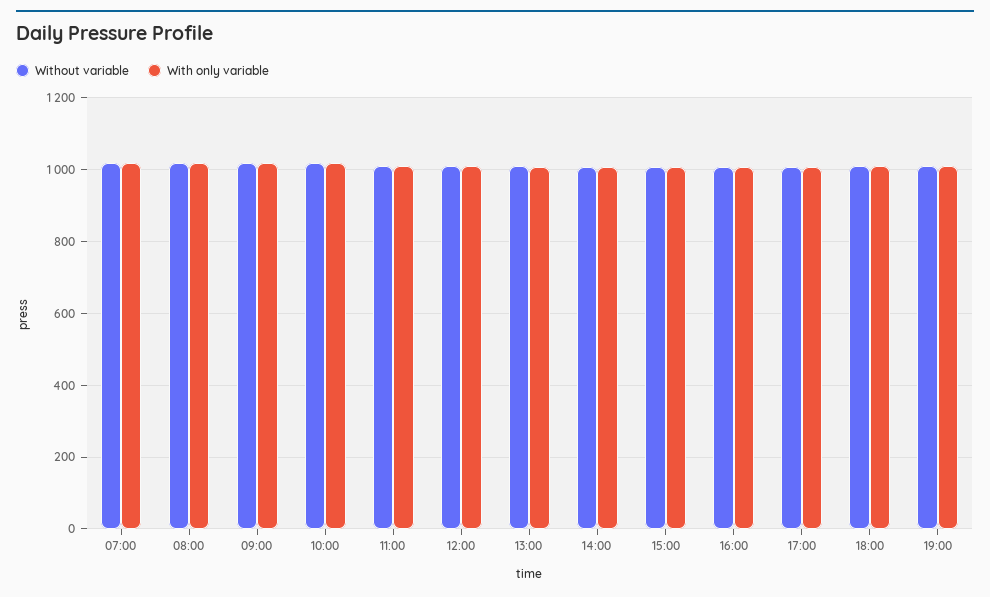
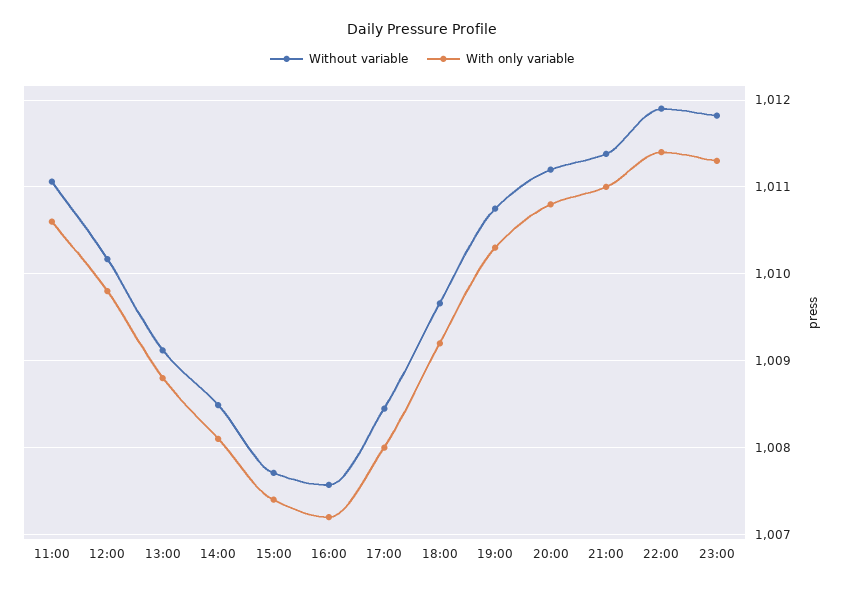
Without variable, 07:00: 1020 -> none
With only variable, 07:00: 1020 -> none
Without variable, 08:00: 1020 -> none
With only variable, 08:00: 1020 -> none
Without variable, 09:00: 1020 -> none
With only variable, 09:00: 1020 -> none
Without variable, 10:00: 1020 -> none
With only variable, 10:00: 1020 -> none
Without variable, 20:00: none -> 1011.2
With only variable, 20:00: none -> 1010.8
Without variable, 21:00: none -> 1011.4
With only variable, 21:00: none -> 1011
Without variable, 22:00: none -> 1011.9
With only variable, 22:00: none -> 1011.4
Without variable, 23:00: none -> 1011.8
With only variable, 23:00: none -> 1011.3

